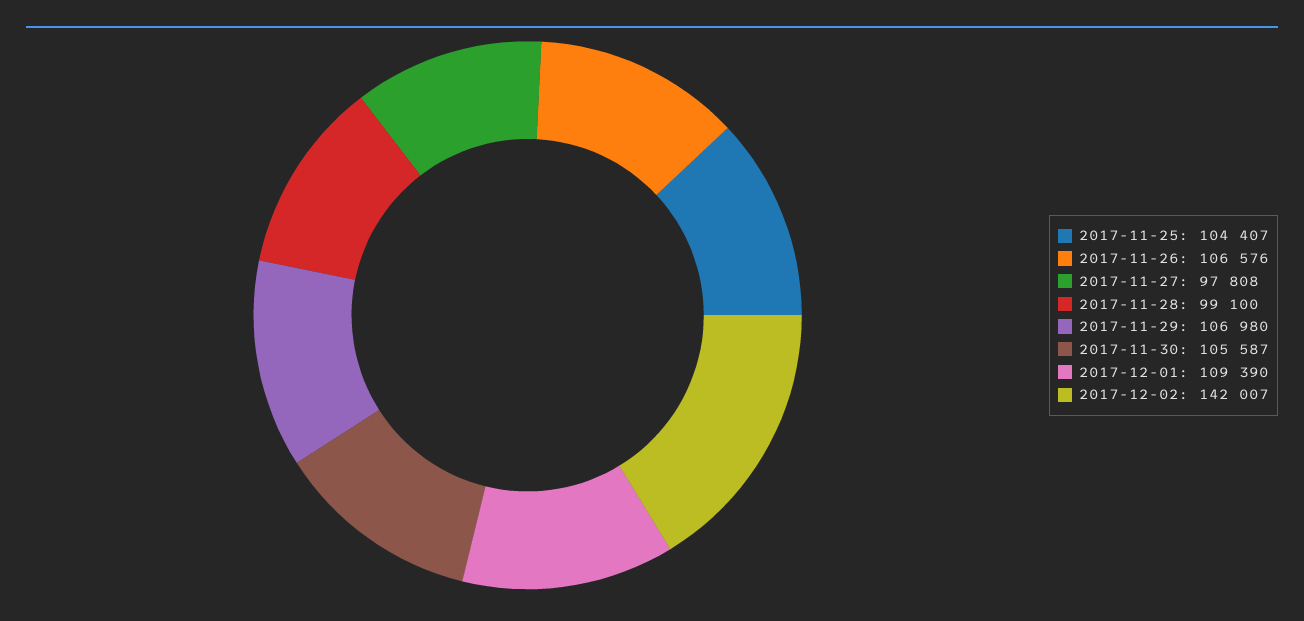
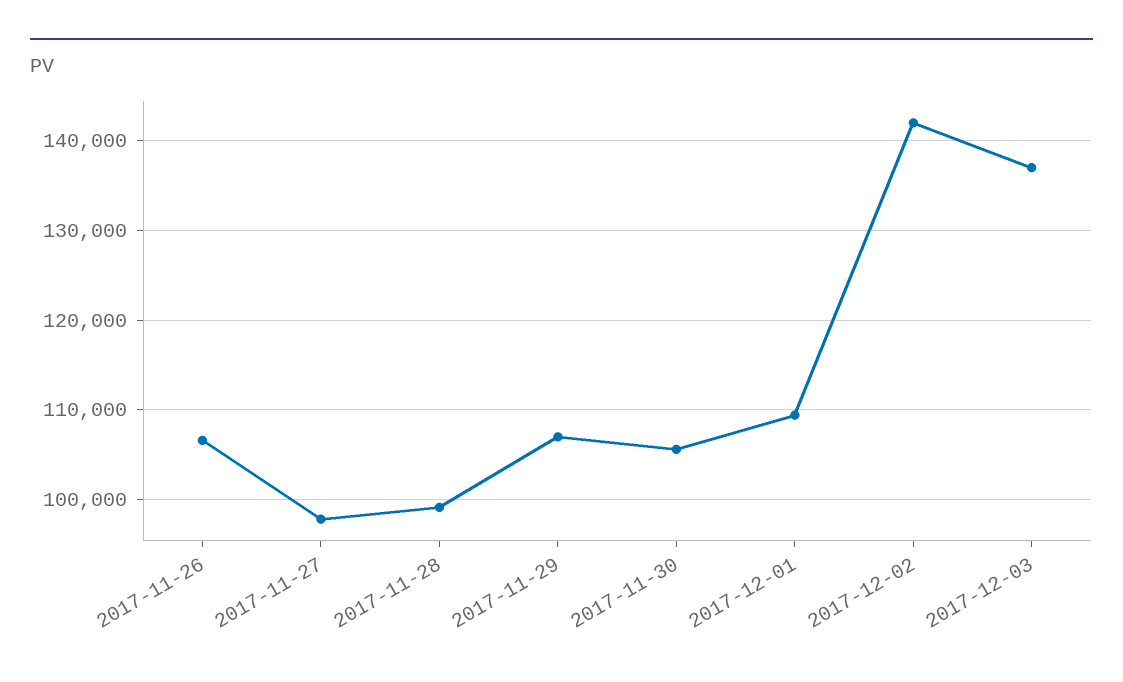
2017-11-25: 104407 -> none
2017-12-03: none -> 137000

